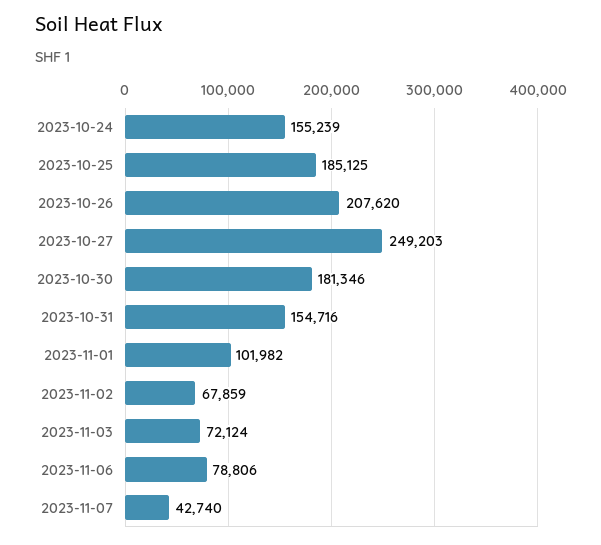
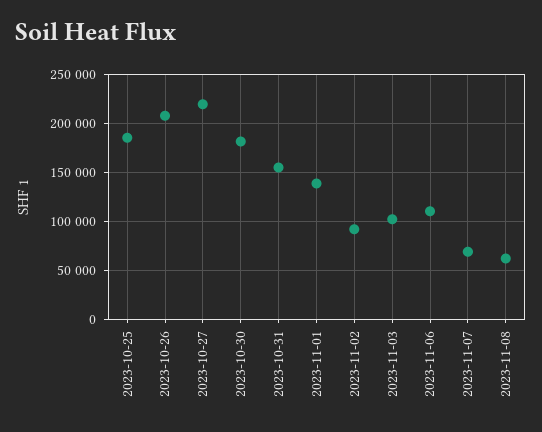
2023-10-24: 155239 -> none
2023-10-27: 249203 -> 220000
2023-11-01: 101982 -> 140000
2023-11-02: 67859 -> 90000
2023-11-03: 72124 -> 100000
2023-11-06: 78806 -> 110000
2023-11-07: 42740 -> 70000
2023-11-08: none -> 60000

